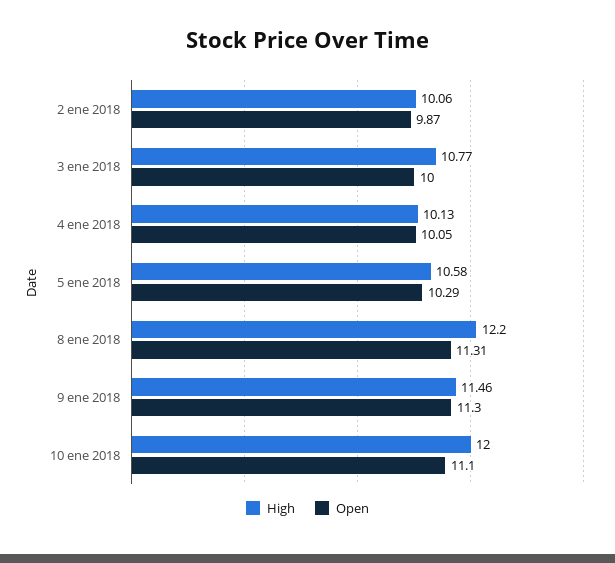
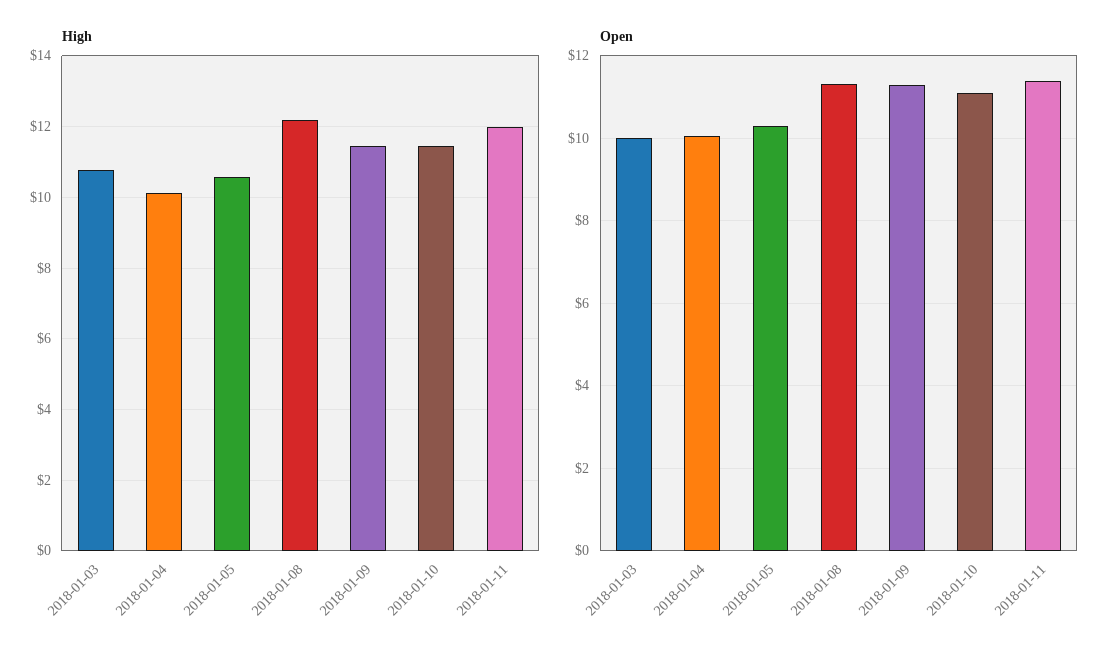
High, 2 ene 2018: 10.06 -> none
Open, 2 ene 2018: 9.87 -> none
High, 10 ene 2018: 12 -> 11.4
High, 2018-01-11: none -> 12
Open, 2018-01-11: none -> 11.4

